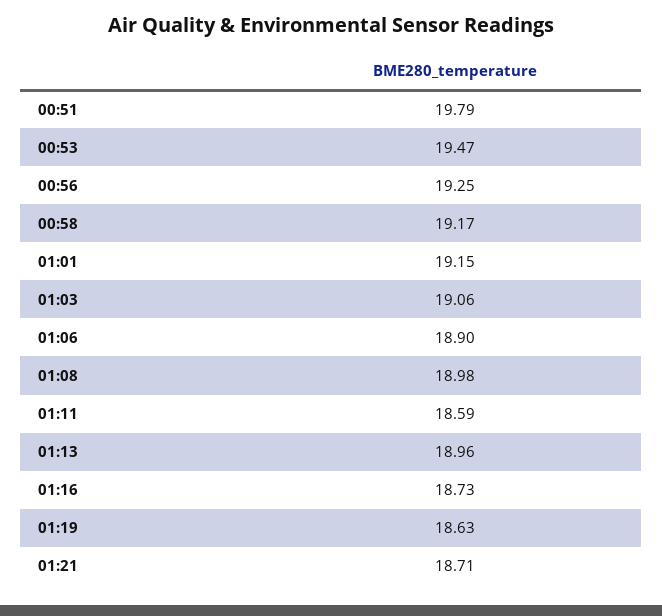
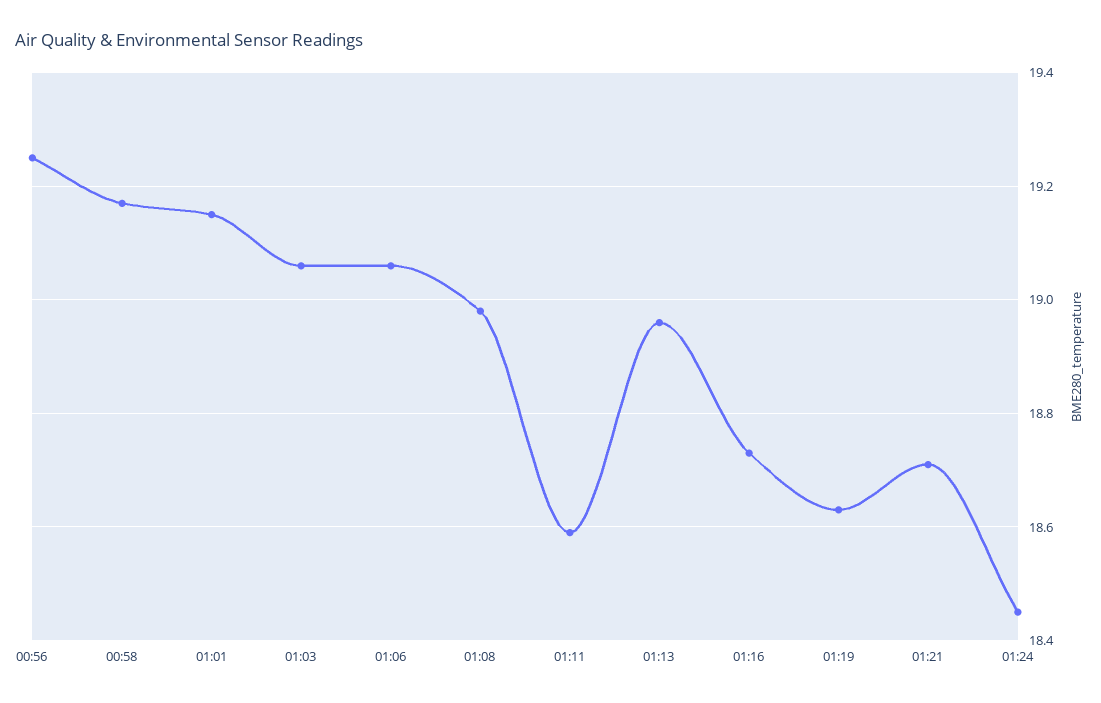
00:51: 19.79 -> none
00:53: 19.47 -> none
01:06: 18.9 -> 19.05
01:24: none -> 18.45

